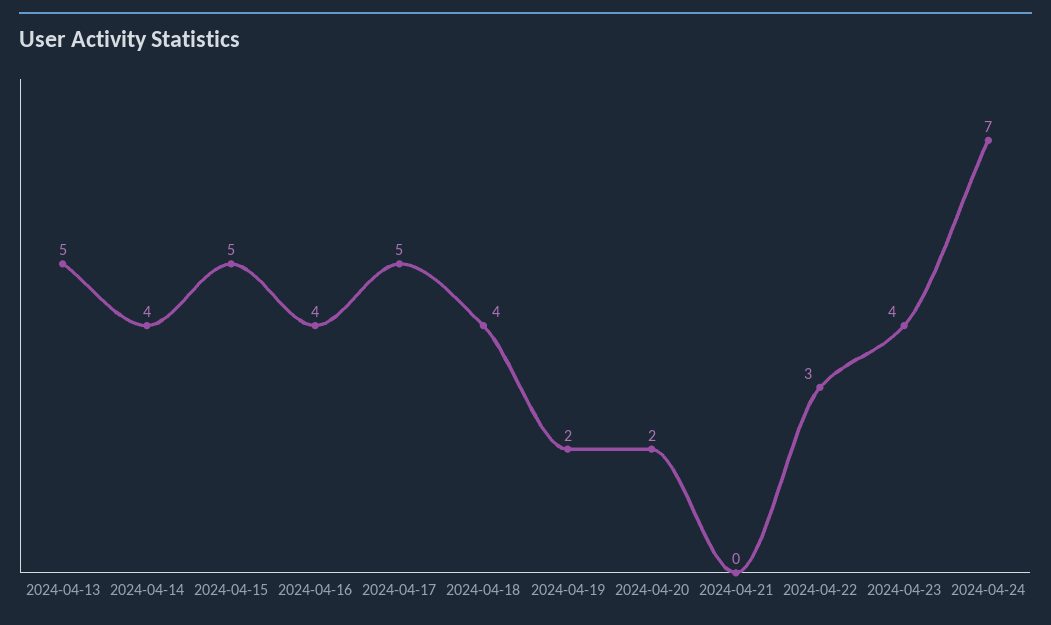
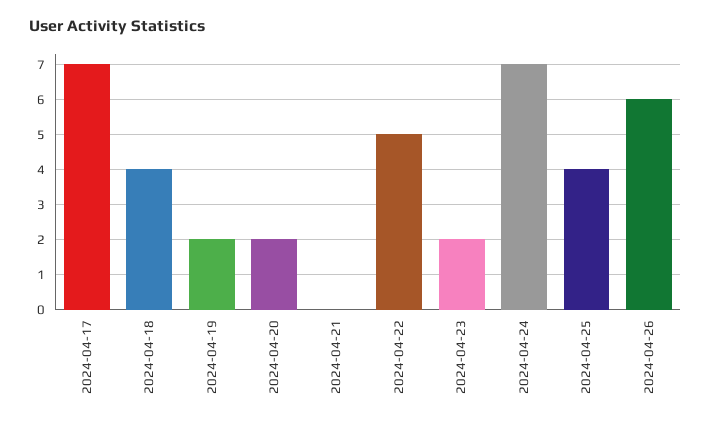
2024-04-13: 5 -> none
2024-04-14: 4 -> none
2024-04-15: 5 -> none
2024-04-16: 4 -> none
2024-04-17: 5 -> 7
2024-04-22: 3 -> 5
2024-04-23: 4 -> 2
2024-04-25: none -> 4
2024-04-26: none -> 6

